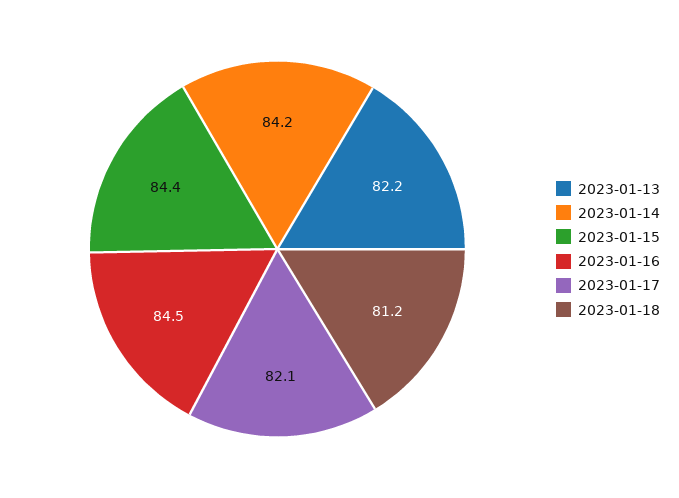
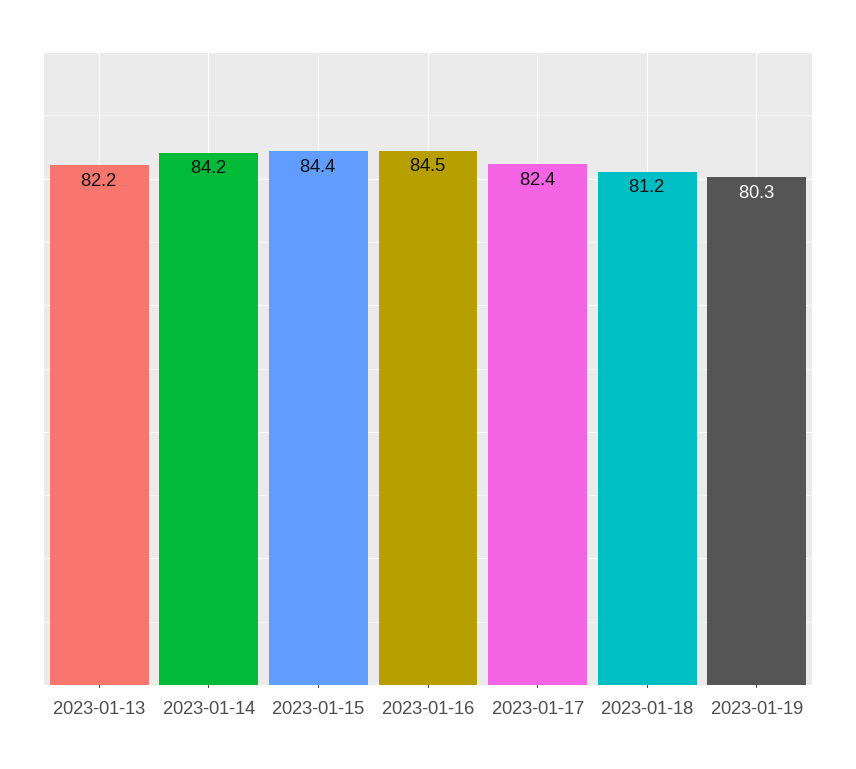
2023-01-17: 82.1 -> 82.4
2023-01-19: none -> 80.3

